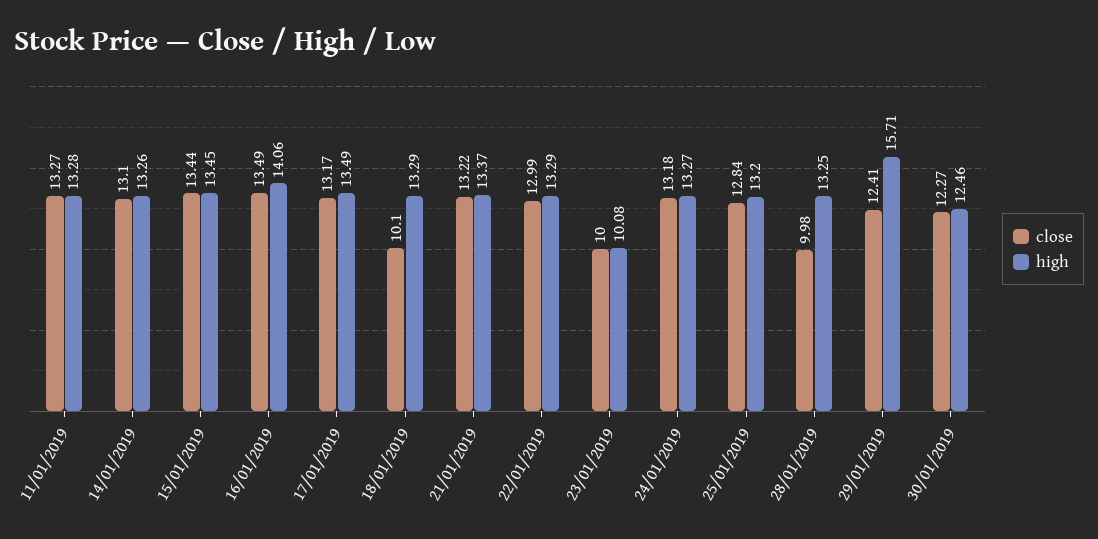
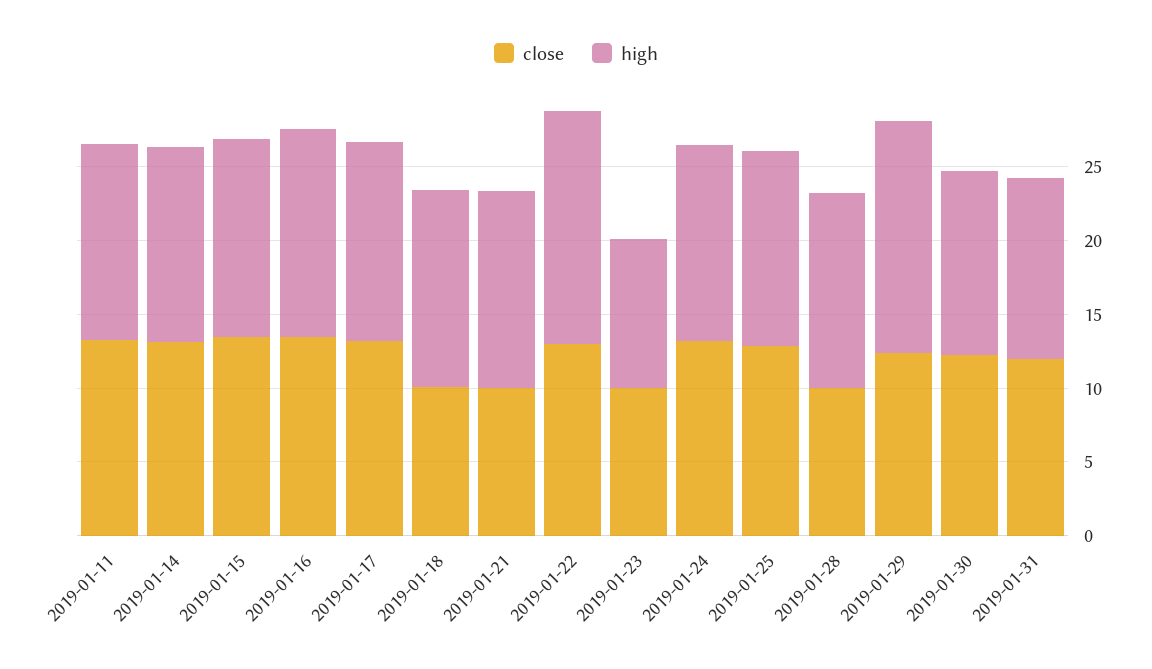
close, 21/01/2019: 13.22 -> 10
high, 22/01/2019: 13.29 -> 16
close, 2019-01-31: none -> 12
high, 2019-01-31: none -> 12

